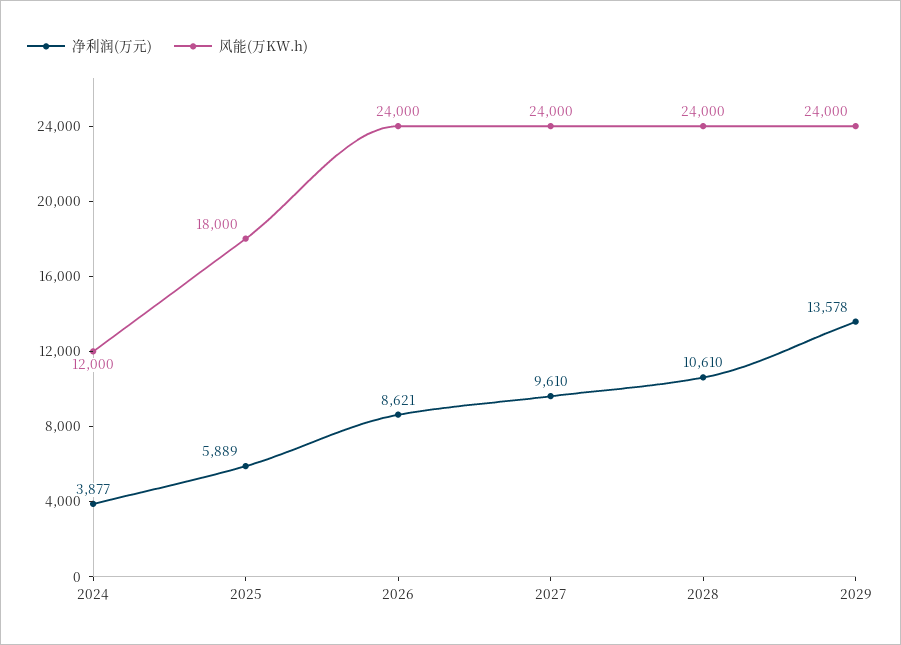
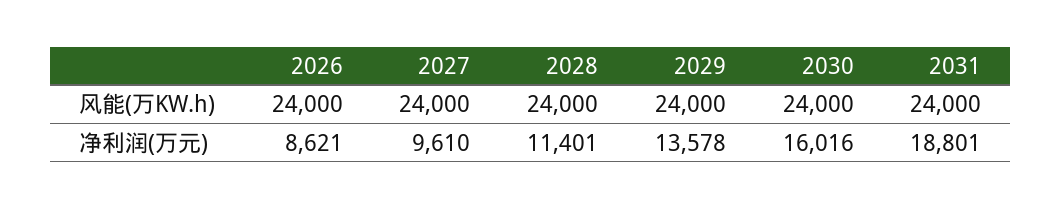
净利润(万元), 2024: 3877 -> none
风能(万KW.h), 2024: 12000 -> none
净利润(万元), 2025: 5889 -> none
风能(万KW.h), 2025: 18000 -> none
净利润(万元), 2028: 10610 -> 11401
风能(万KW.h), 2030: none -> 24000
风能(万KW.h), 2031: none -> 24000
净利润(万元), 2030: none -> 16016
净利润(万元), 2031: none -> 18801

